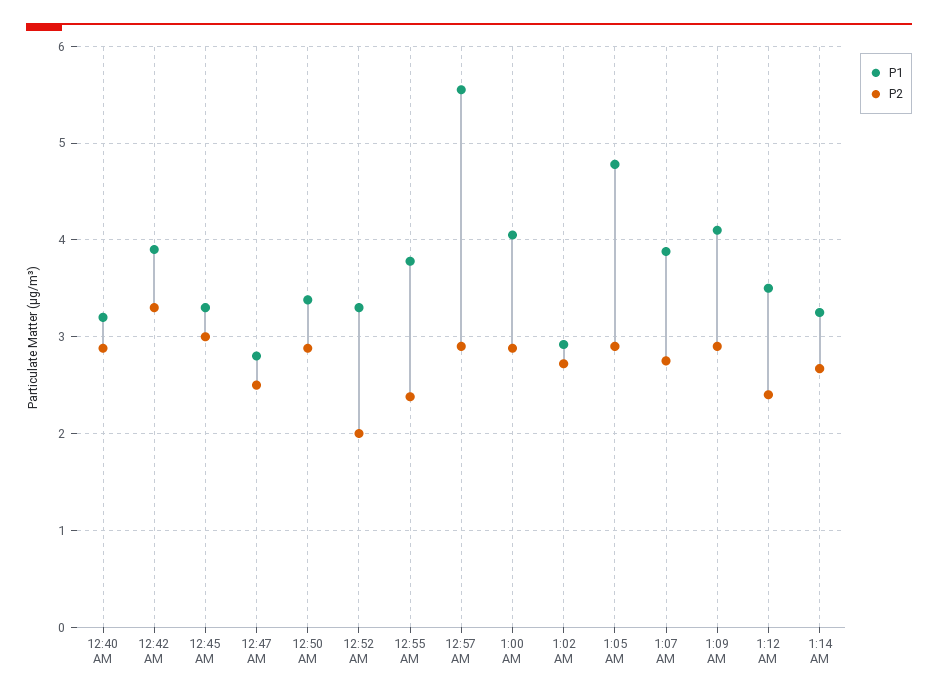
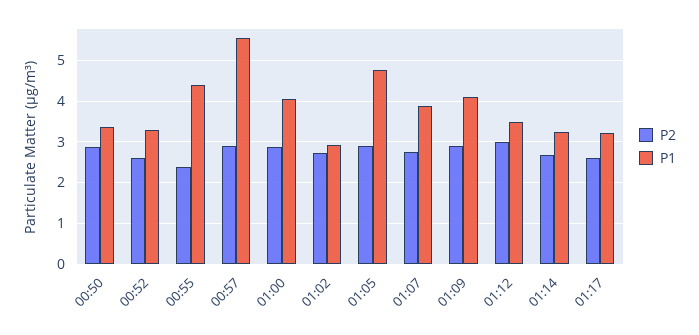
P1, 12:40 AM: 3.2 -> none
P2, 12:40 AM: 2.9 -> none
P1, 12:42 AM: 3.9 -> none
P2, 12:42 AM: 3.3 -> none
P1, 12:45 AM: 3.3 -> none
P2, 12:45 AM: 3 -> none
P1, 12:47 AM: 2.8 -> none
P2, 12:47 AM: 2.5 -> none
P2, 12:52 AM: 2 -> 2.6
P1, 12:55 AM: 3.8 -> 4.4
P2, 1:12 AM: 2.4 -> 3
P2, 01:17: none -> 2.6
P1, 01:17: none -> 3.2

